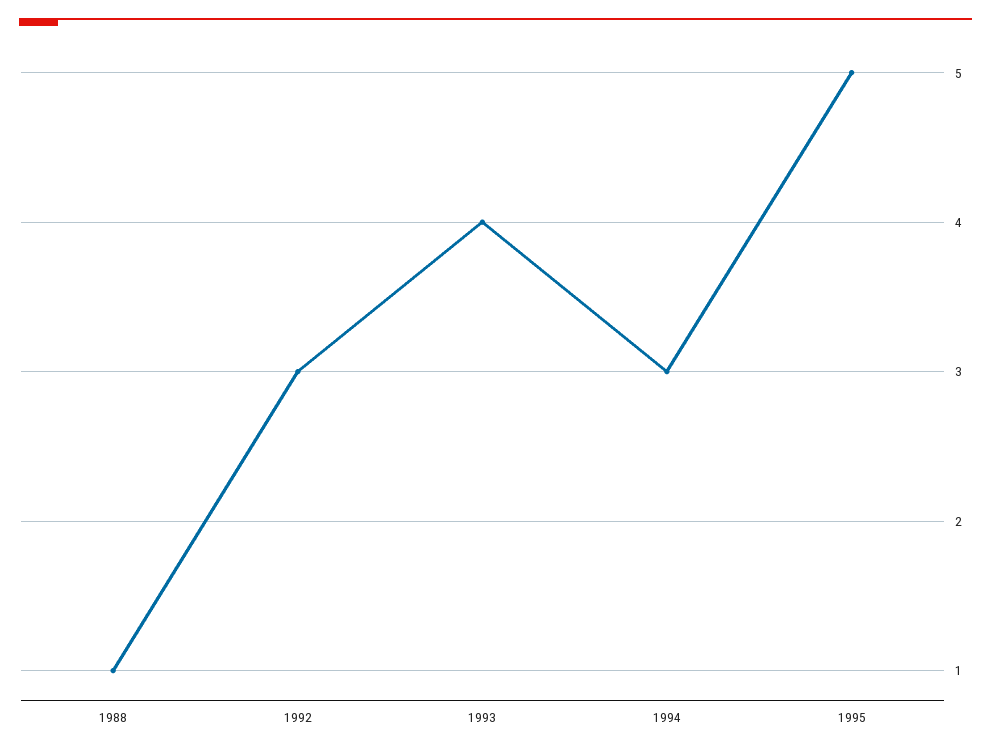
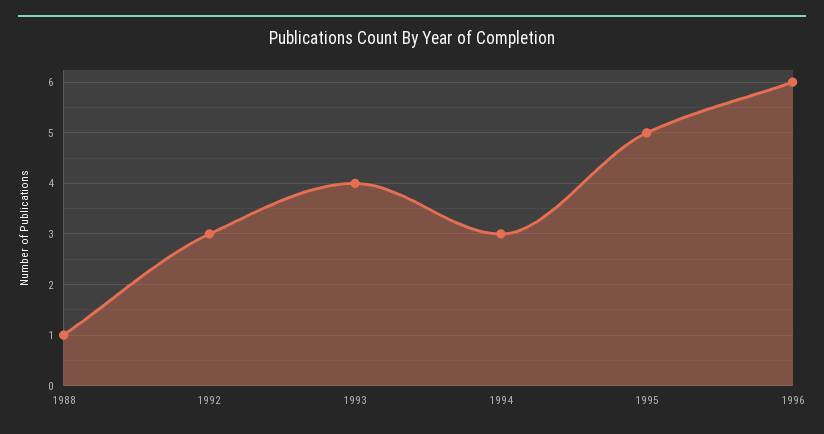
1996: none -> 6

